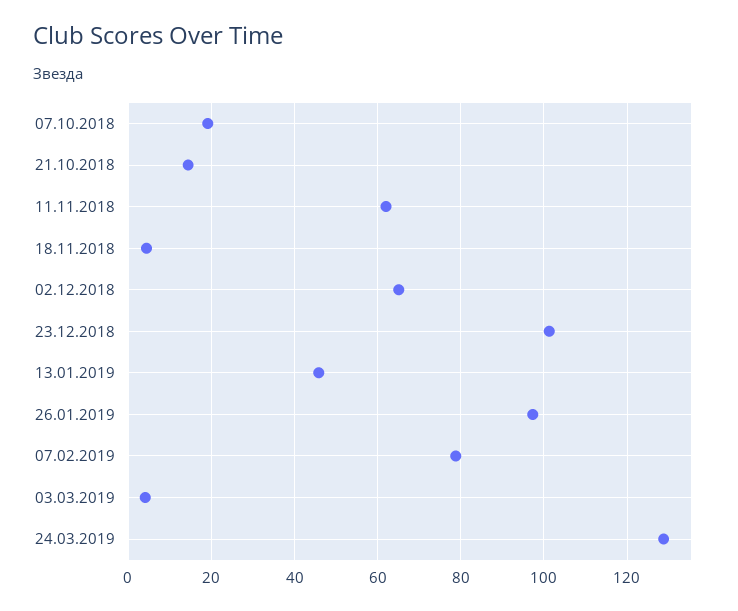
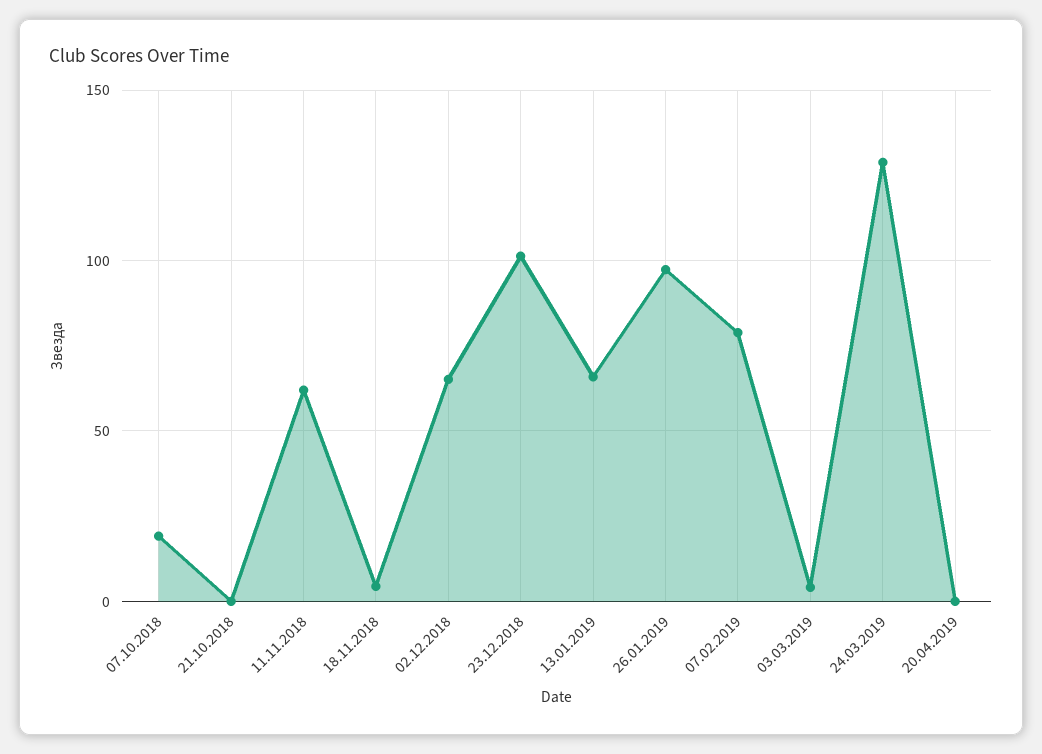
21.10.2018: 14 -> 0
13.01.2019: 46 -> 65
20.04.2019: none -> 0

